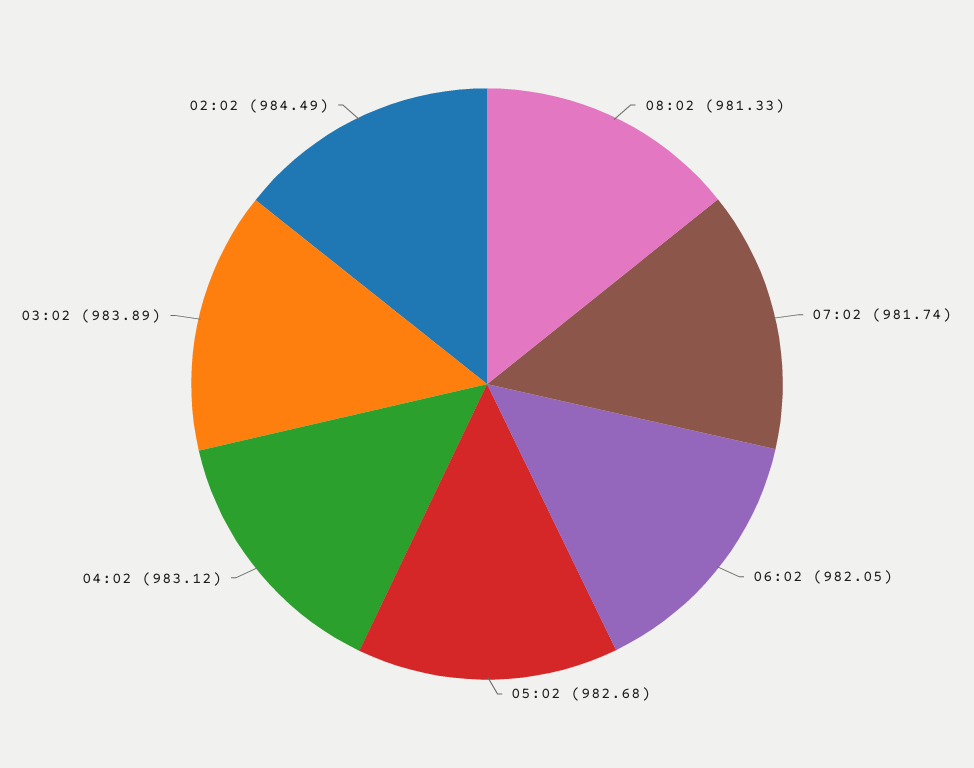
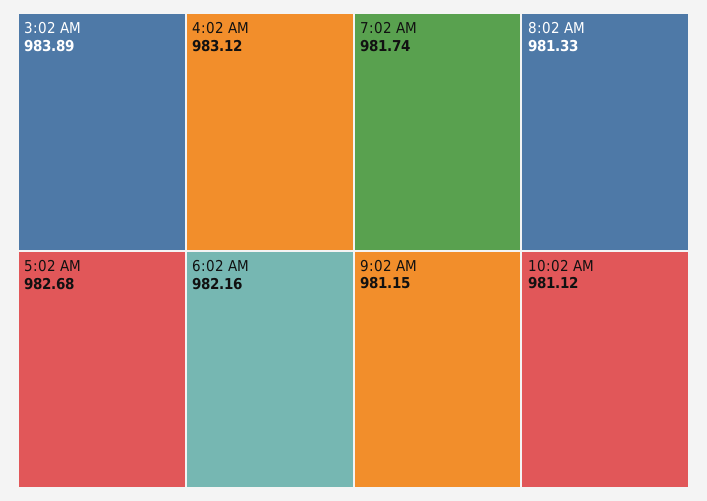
06:02: 982.05 -> 982.16
02:02: 984.49 -> none
9:02 AM: none -> 981.15
10:02 AM: none -> 981.12

